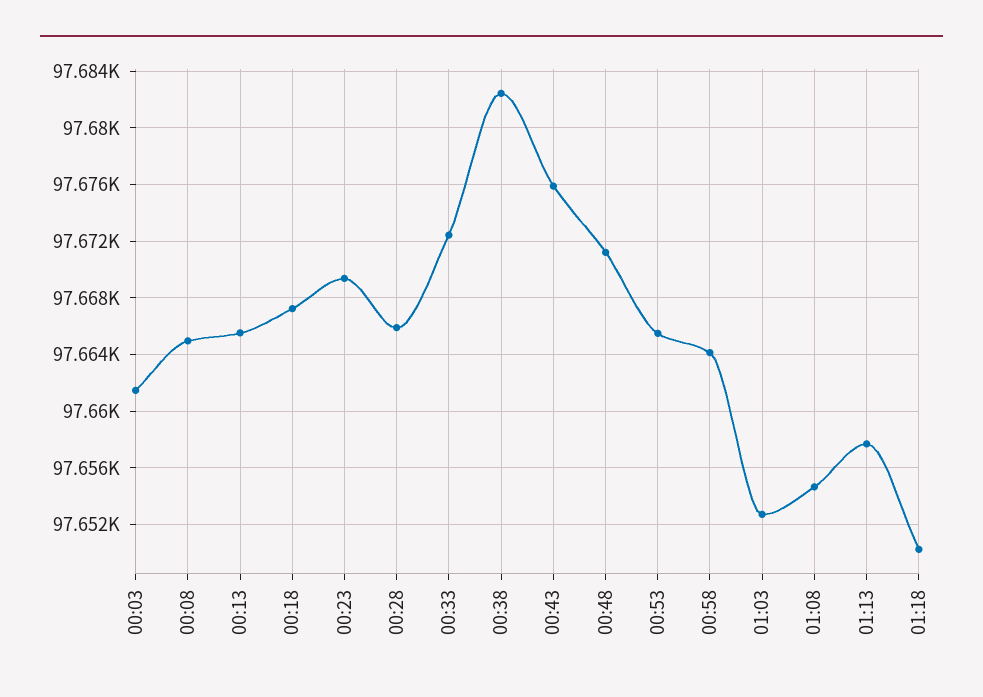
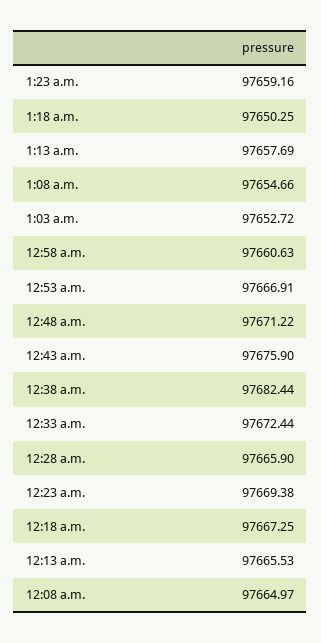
00:03: 97661.5 -> none
00:53: 97665.5 -> 97666.91
00:58: 97664 -> 97660.63
1:23 a.m.: none -> 97659.16

